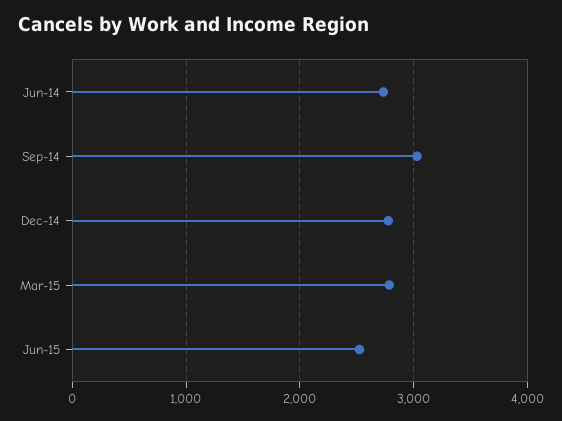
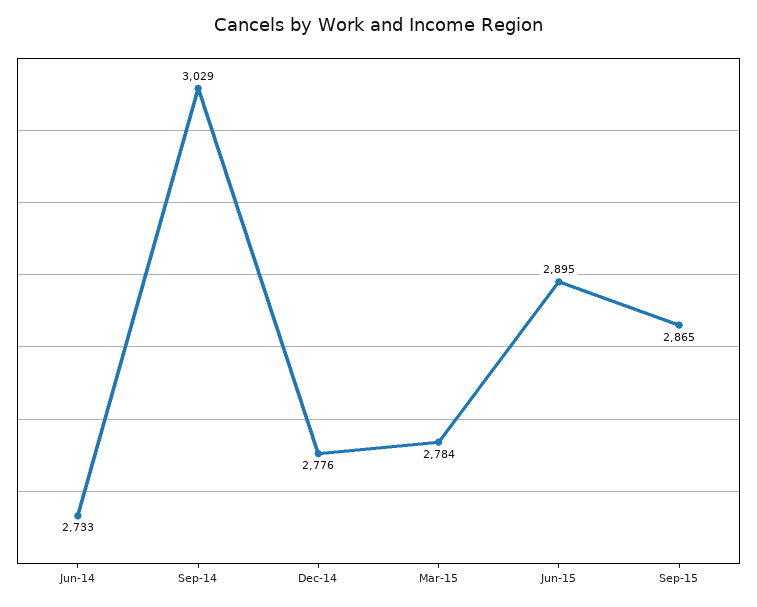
Jun-15: 2500 -> 2895
Sep-15: none -> 2865

